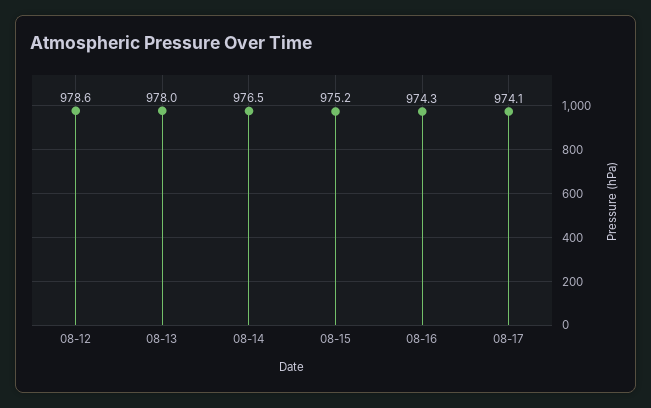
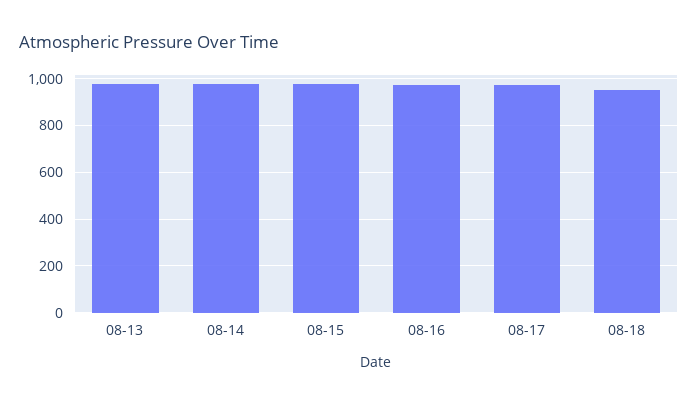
08-12: 978.6 -> none
08-18: none -> 950

